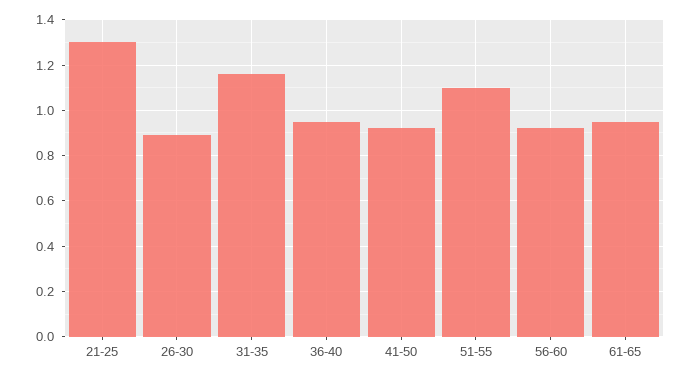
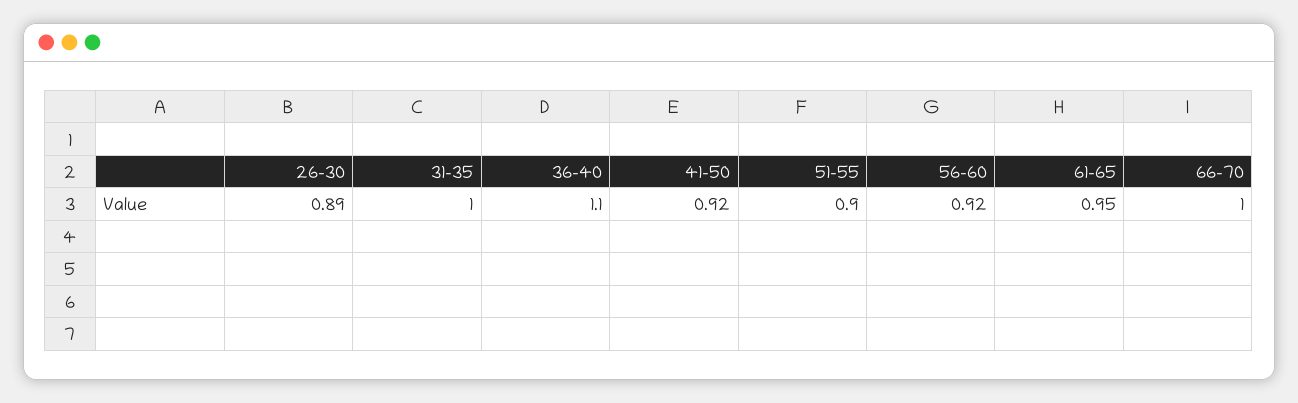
21-25: 1.3 -> none
31-35: 1.15 -> 1
36-40: 0.95 -> 1.1
51-55: 1.1 -> 0.9
66-70: none -> 1

